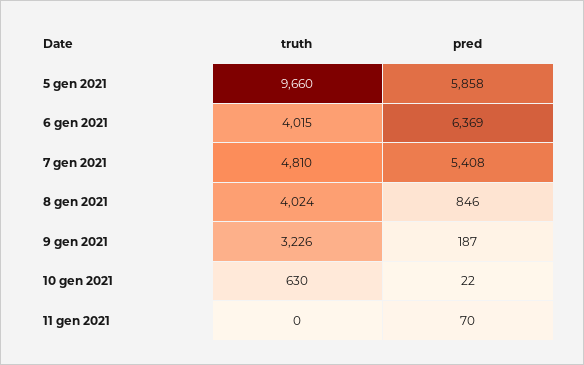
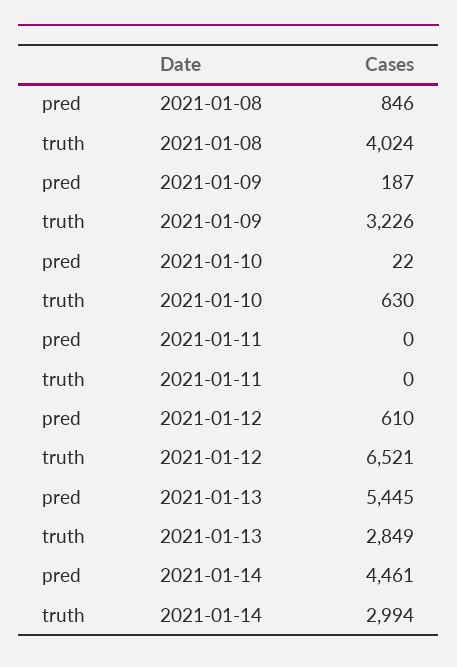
truth, 5 gen 2021: 9660 -> none
pred, 5 gen 2021: 5858 -> none
truth, 6 gen 2021: 4015 -> none
pred, 6 gen 2021: 6369 -> none
truth, 7 gen 2021: 4810 -> none
pred, 7 gen 2021: 5408 -> none
pred, 11 gen 2021: 70 -> 0
pred, 2021-01-12: none -> 610
truth, 2021-01-12: none -> 6521
pred, 2021-01-13: none -> 5445
truth, 2021-01-13: none -> 2849
pred, 2021-01-14: none -> 4461
truth, 2021-01-14: none -> 2994

